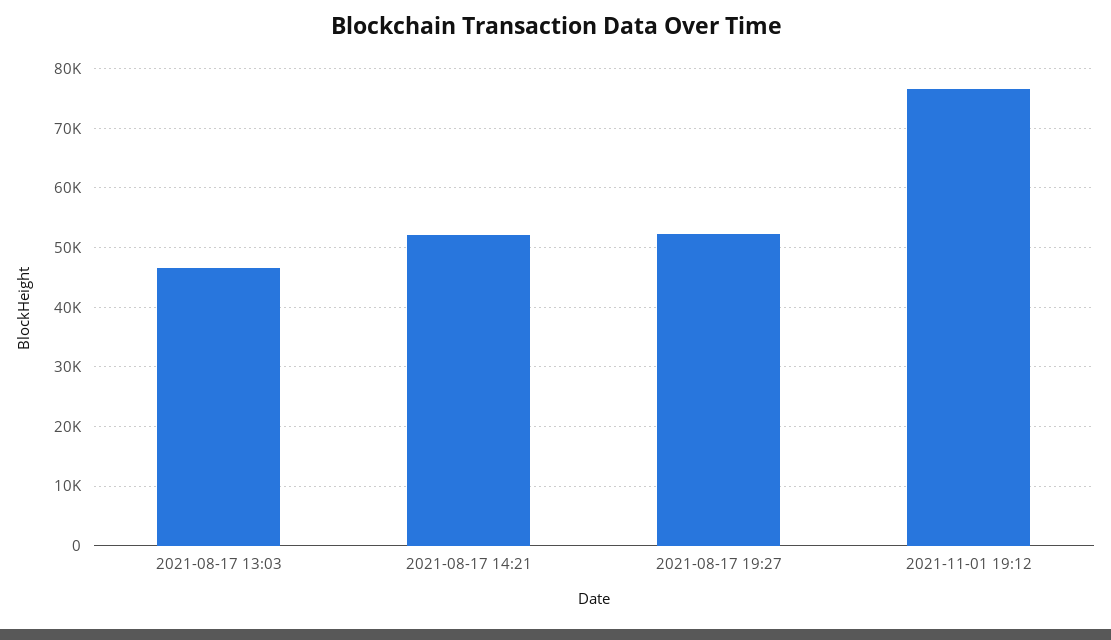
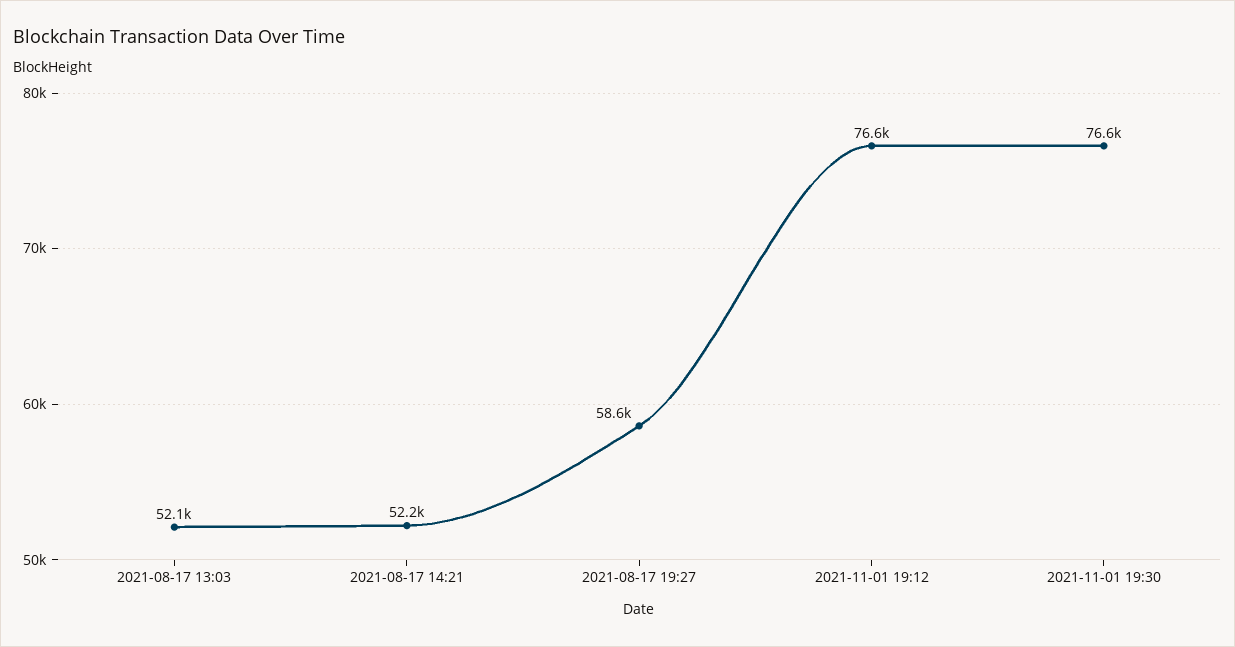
2021-08-17 13:03: 46000 -> 52100
2021-08-17 19:27: 52000 -> 58600
2021-11-01 19:30: none -> 76600

